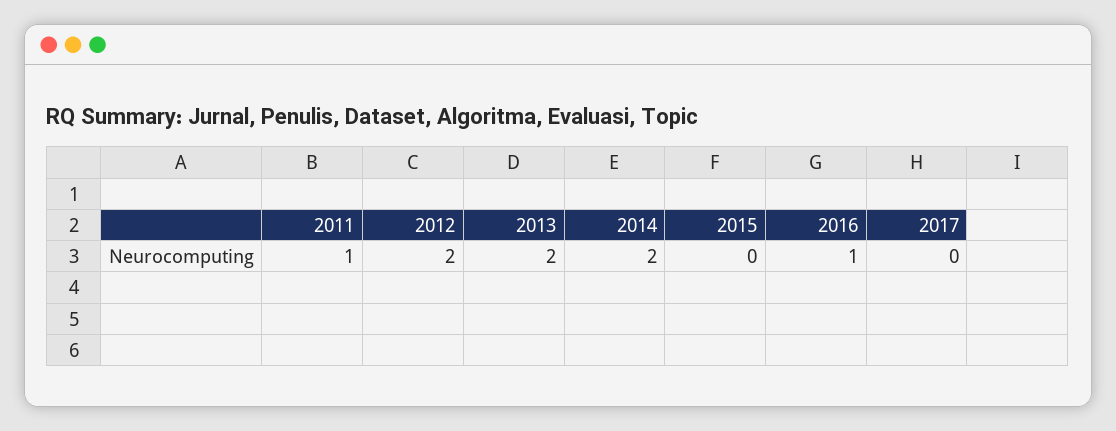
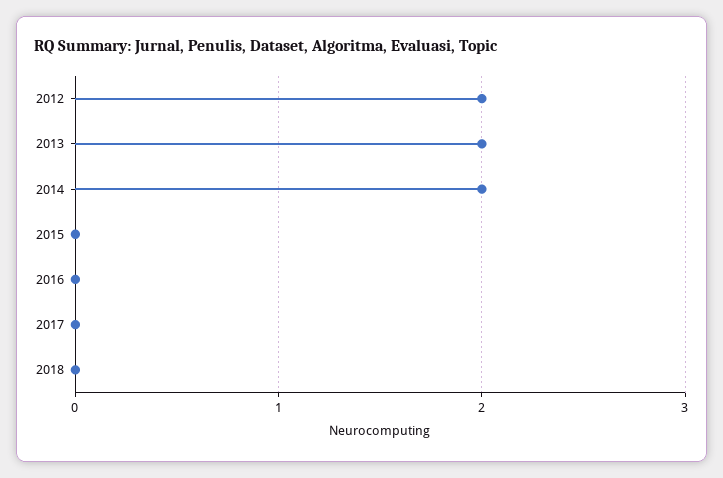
2011: 1 -> none
2016: 1 -> 0
2018: none -> 0

